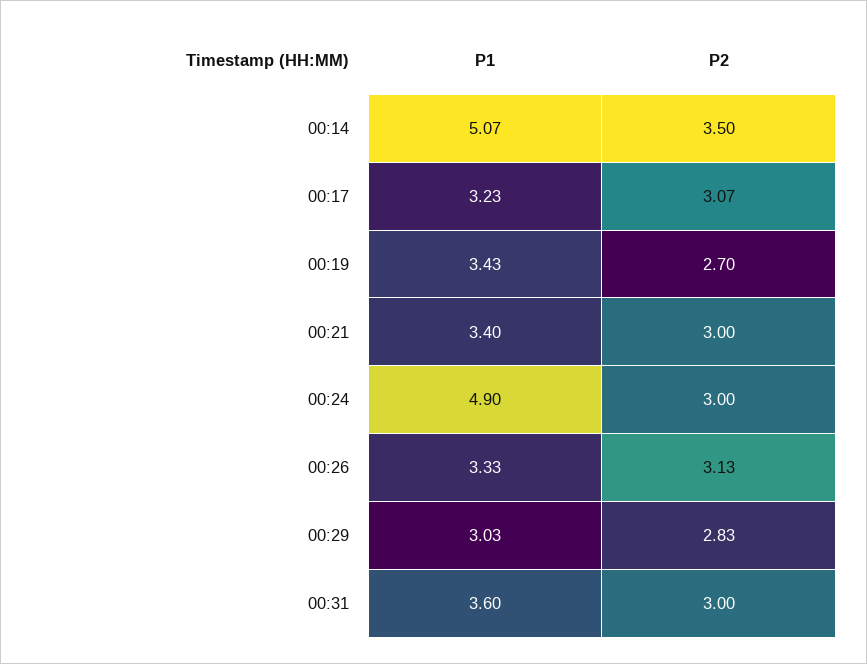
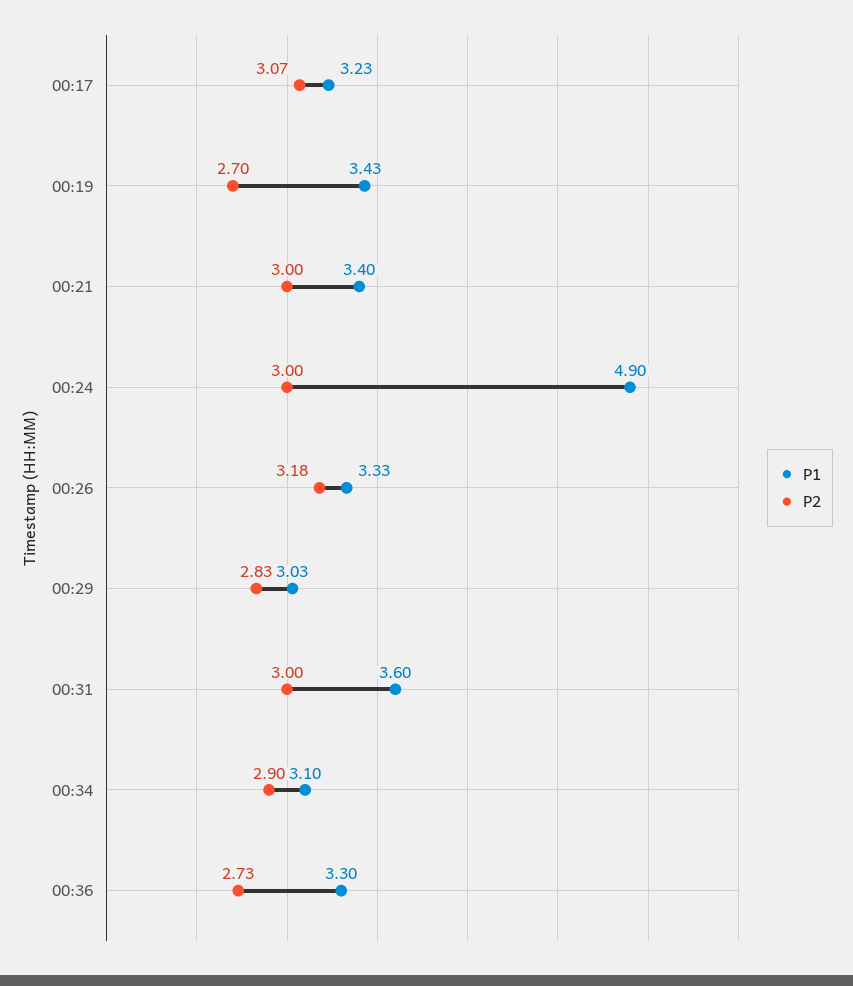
P1, 00:14: 5.07 -> none
P2, 00:14: 3.5 -> none
P2, 00:26: 3.13 -> 3.18
P1, 00:34: none -> 3.1
P2, 00:34: none -> 2.9
P1, 00:36: none -> 3.3
P2, 00:36: none -> 2.73

